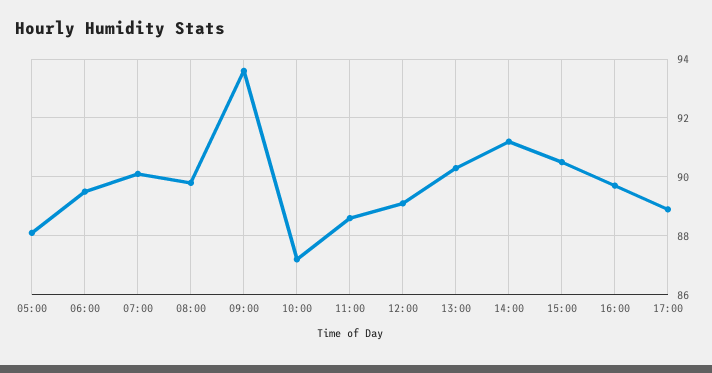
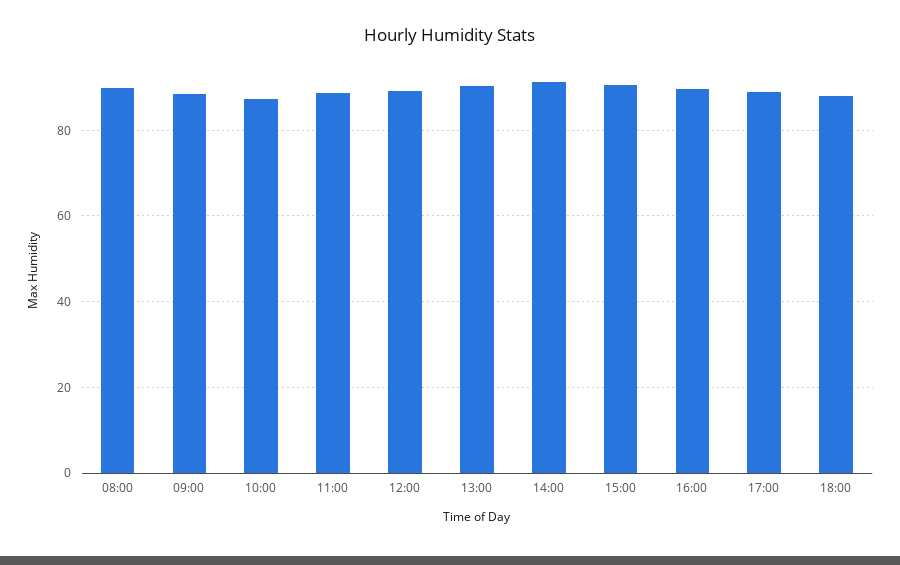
05:00: 88 -> none
06:00: 89.5 -> none
07:00: 90 -> none
09:00: 93.5 -> 88
18:00: none -> 88

